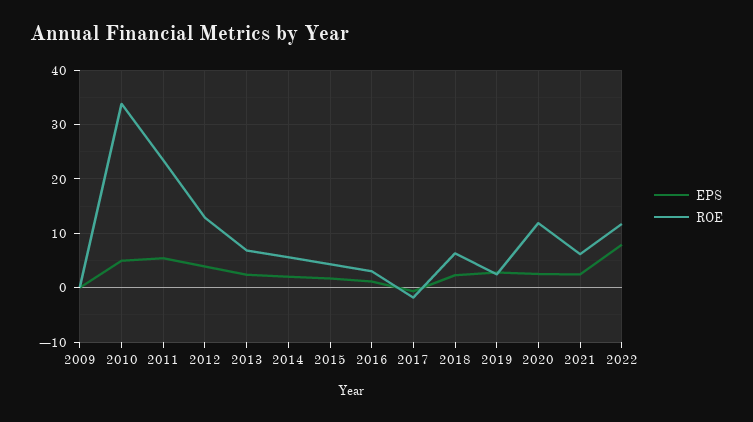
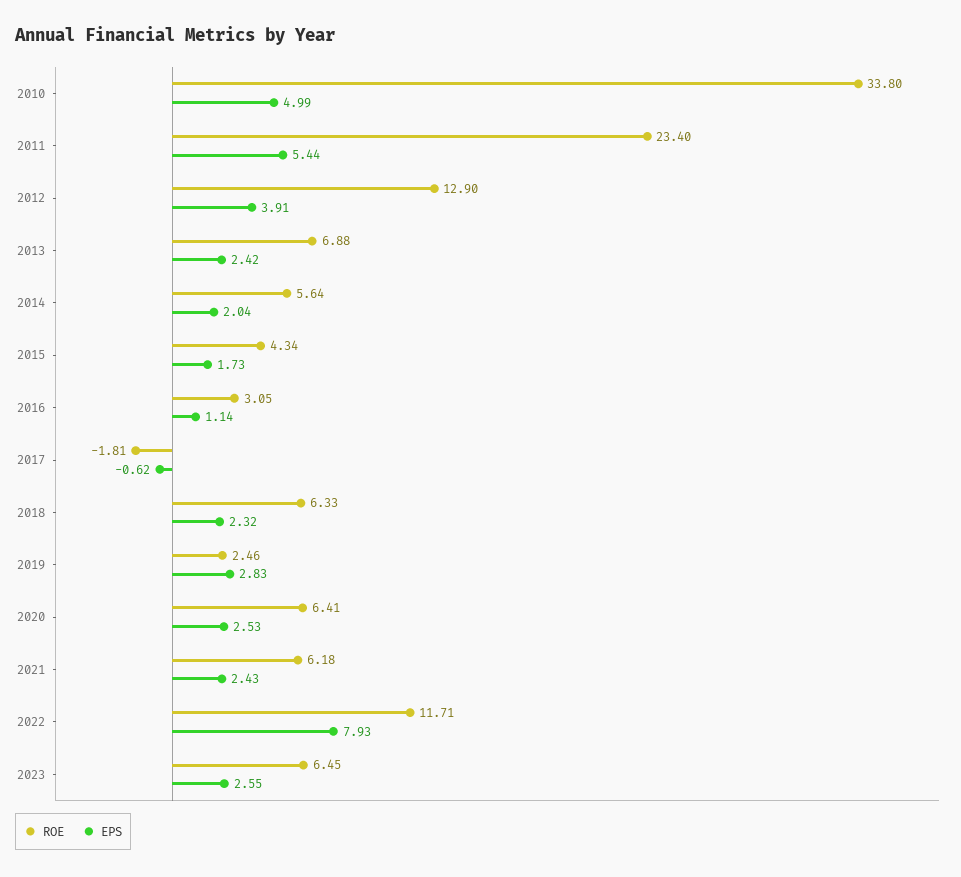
EPS, 2009: 0 -> none
ROE, 2009: 0 -> none
ROE, 2020: 12 -> 6.41
ROE, 2023: none -> 6.45
EPS, 2023: none -> 2.55

